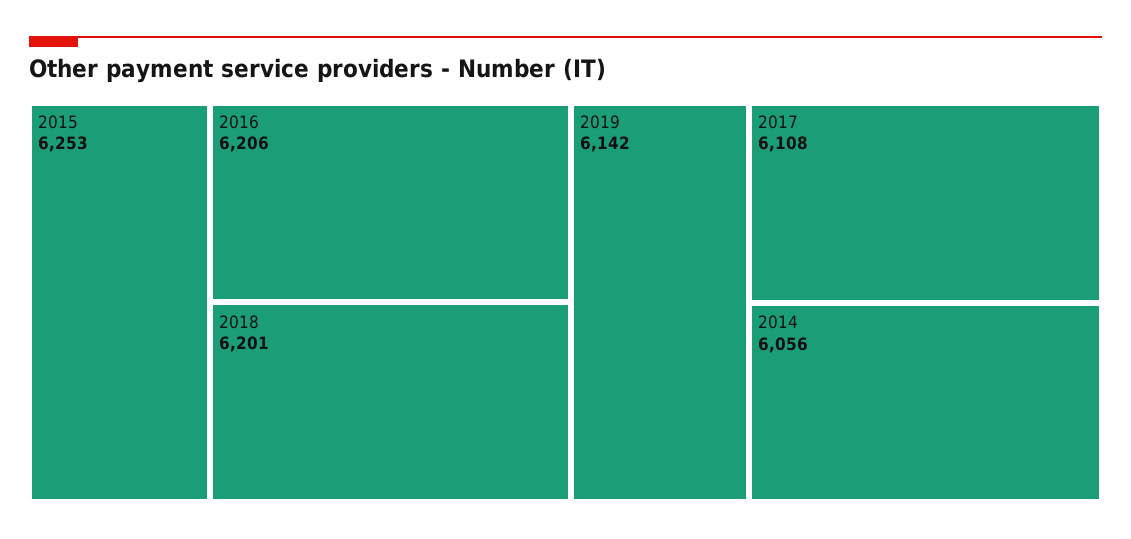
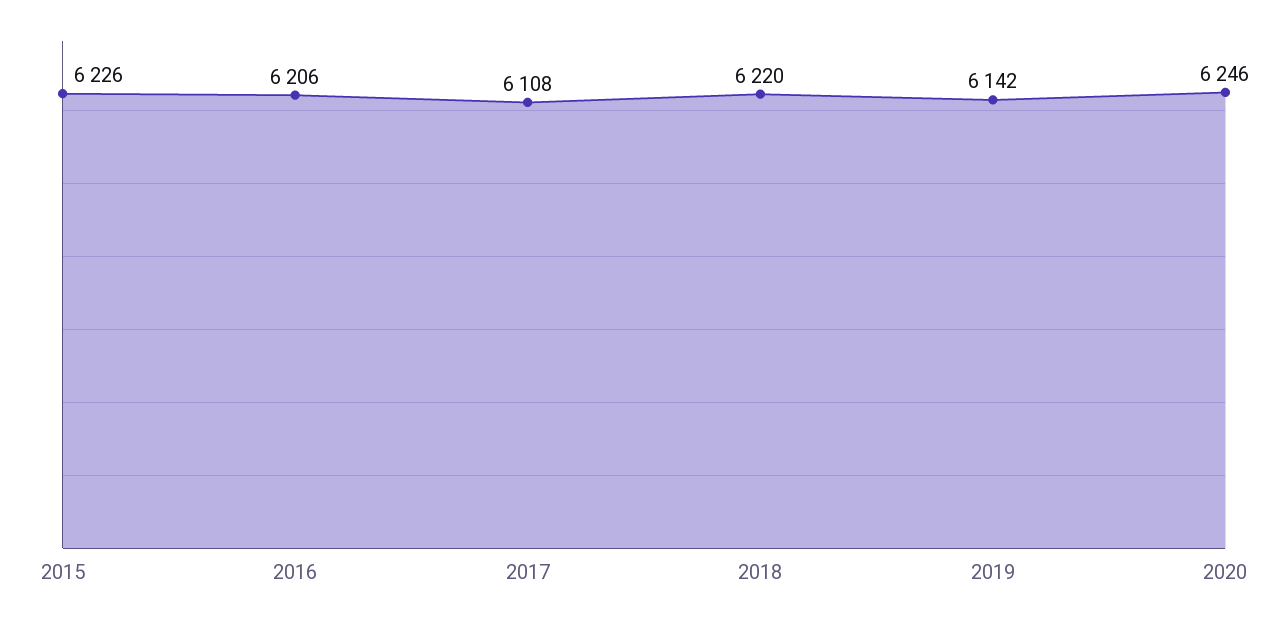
2015: 6253 -> 6226
2018: 6201 -> 6220
2014: 6056 -> none
2020: none -> 6246

